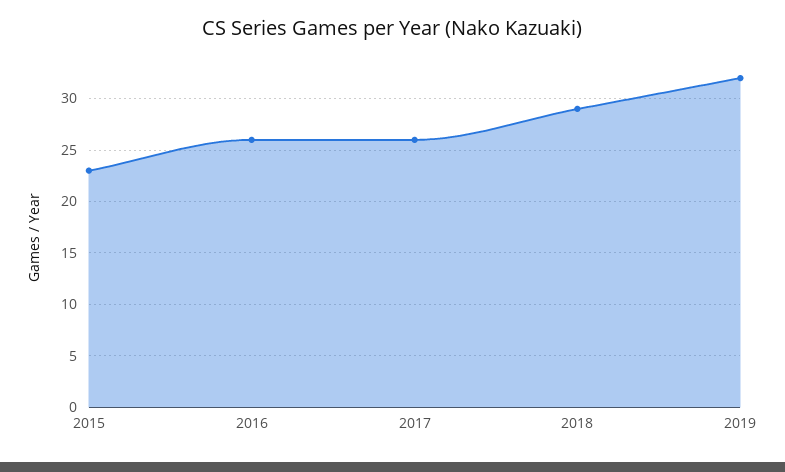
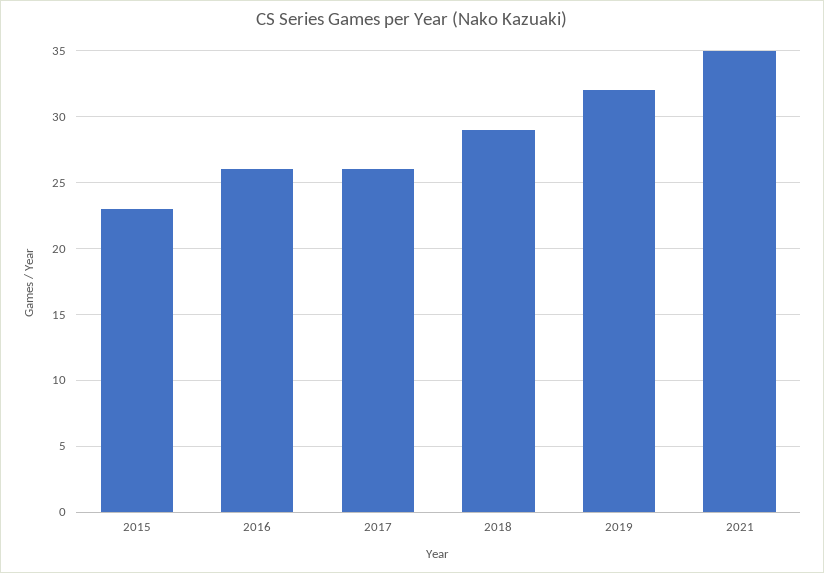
2021: none -> 35

